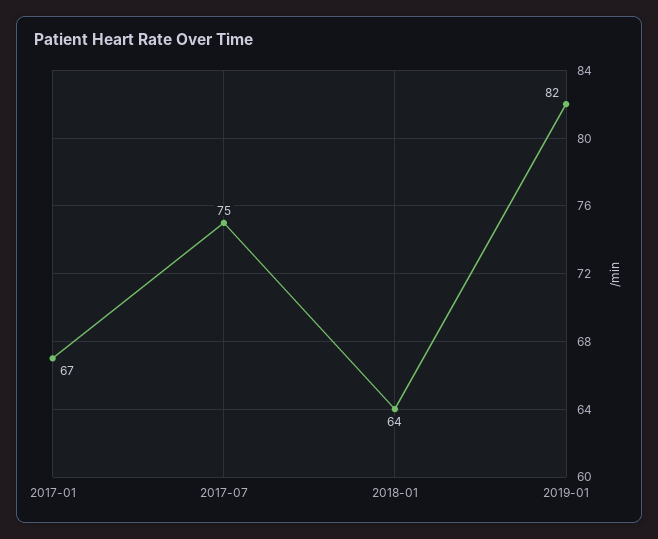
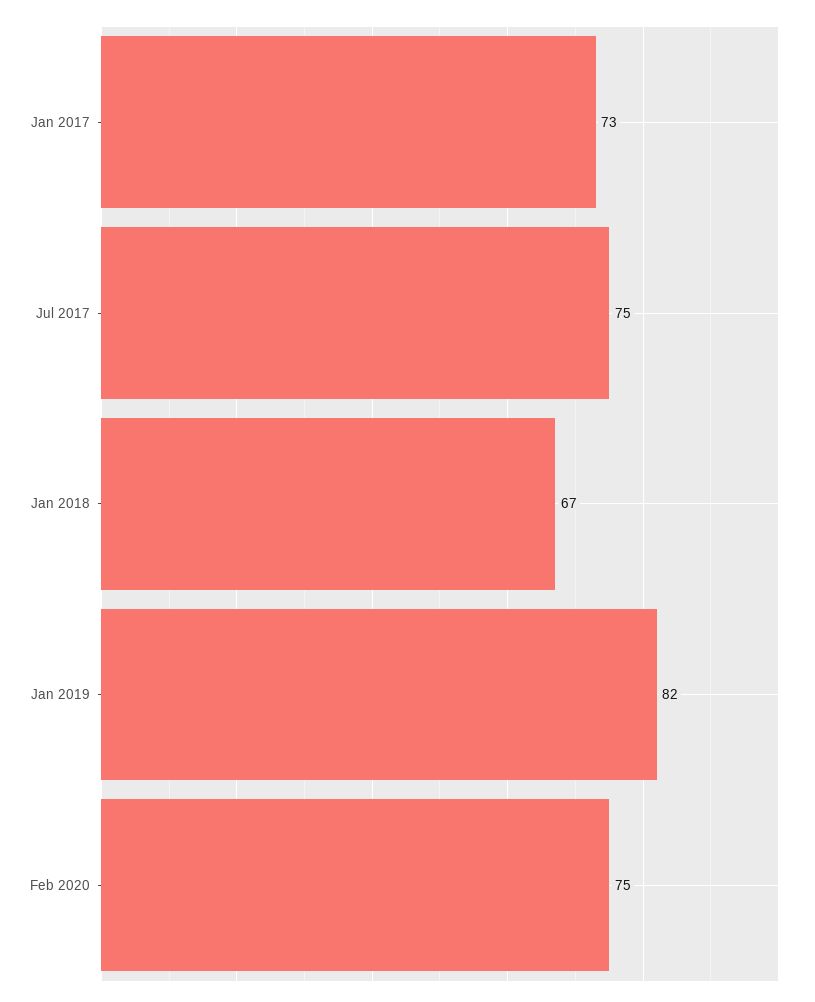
2017-01: 67 -> 73
2018-01: 64 -> 67
Feb 2020: none -> 75

